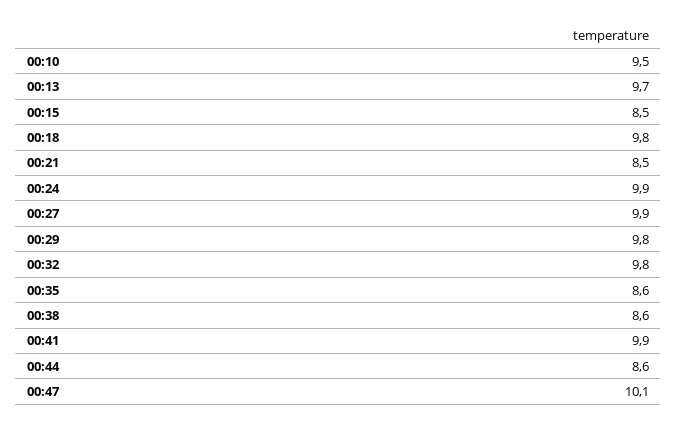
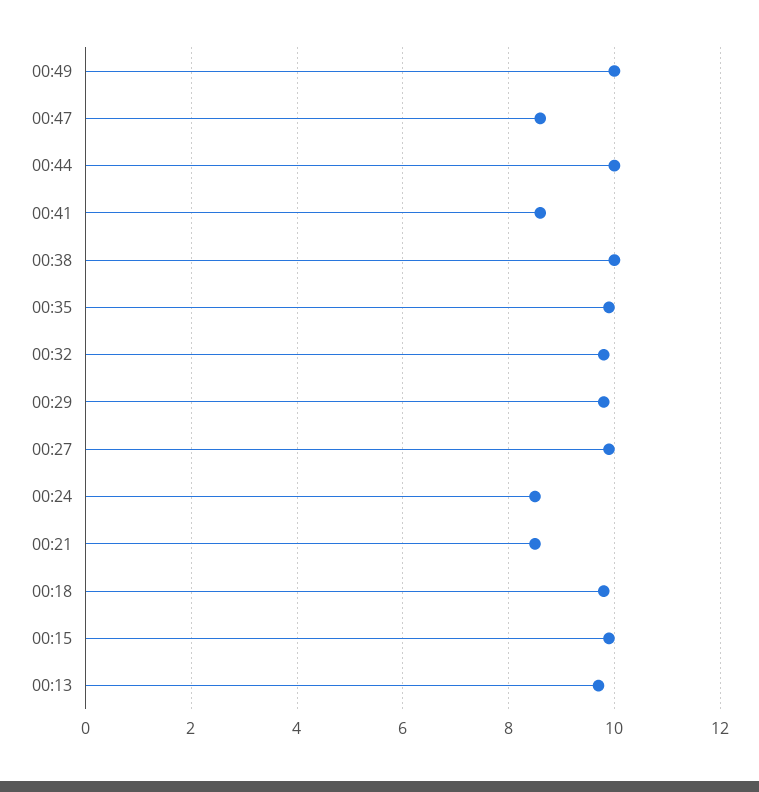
00:10: 9.5 -> none
00:15: 8.5 -> 10
00:24: 9.9 -> 8.5
00:35: 8.6 -> 10
00:38: 8.6 -> 10
00:41: 9.9 -> 8.5
00:44: 8.6 -> 10
00:47: 10.1 -> 8.5
00:49: none -> 10

